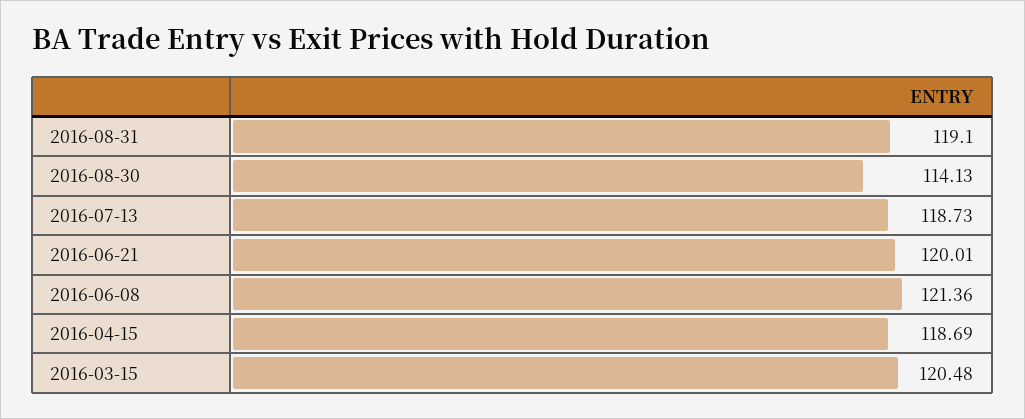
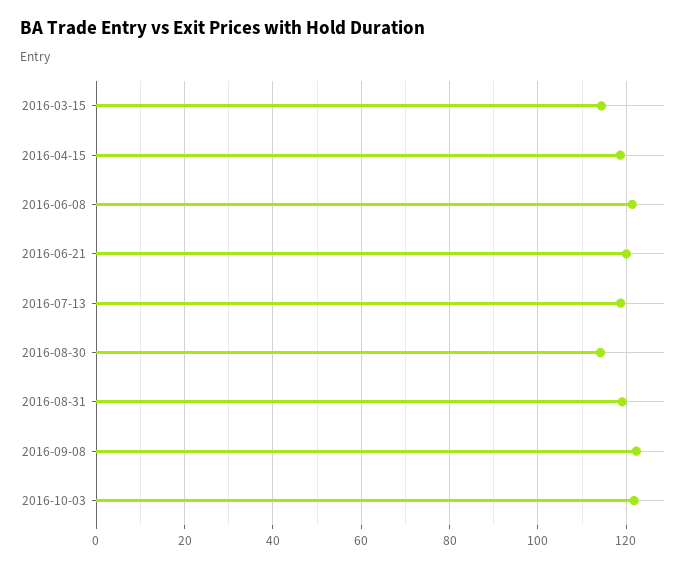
2016-03-15: 120.48 -> 114
2016-09-08: none -> 122
2016-10-03: none -> 122

